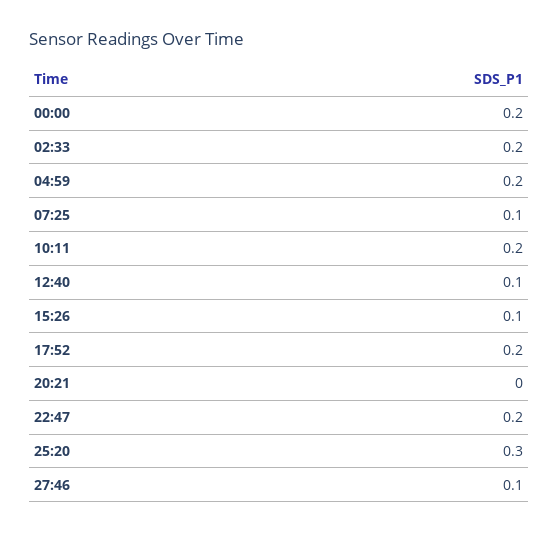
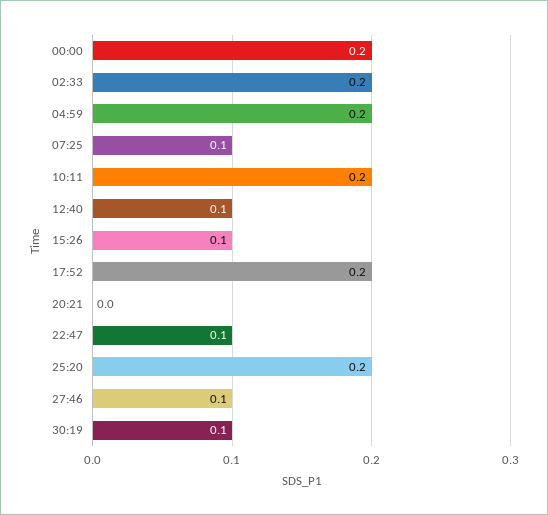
22:47: 0.2 -> 0.1
25:20: 0.3 -> 0.2
30:19: none -> 0.1

